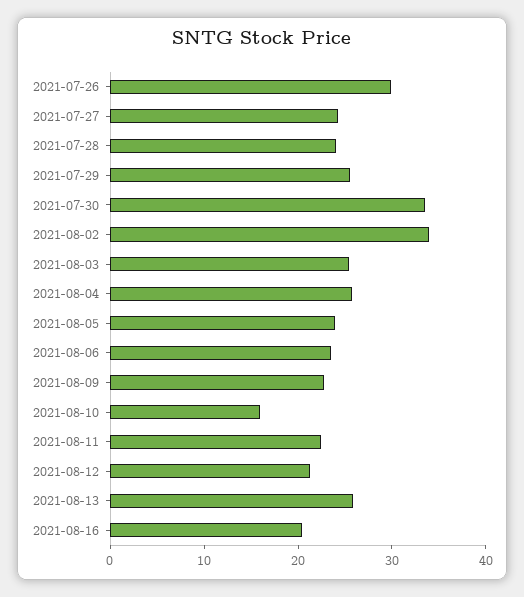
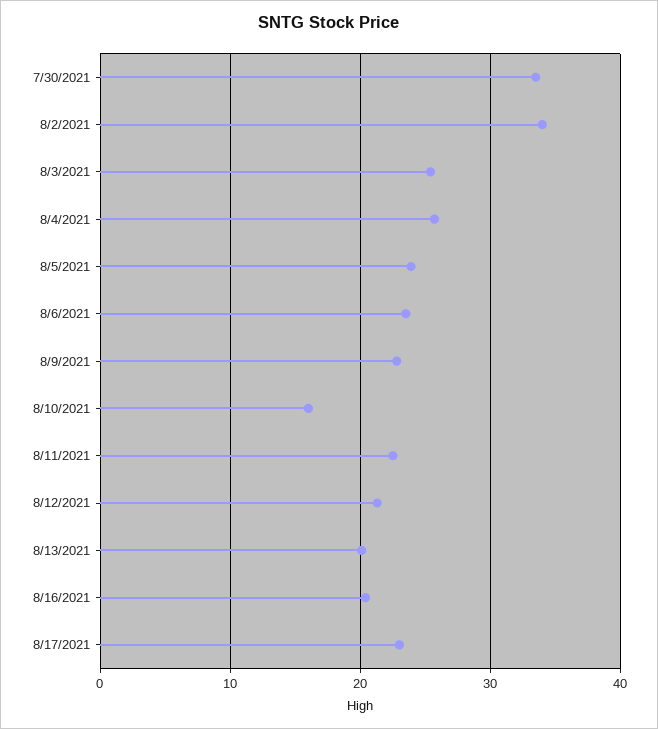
2021-07-26: 30 -> none
2021-07-27: 24 -> none
2021-07-28: 24 -> none
2021-07-29: 26 -> none
2021-08-13: 26 -> 20
8/17/2021: none -> 23

